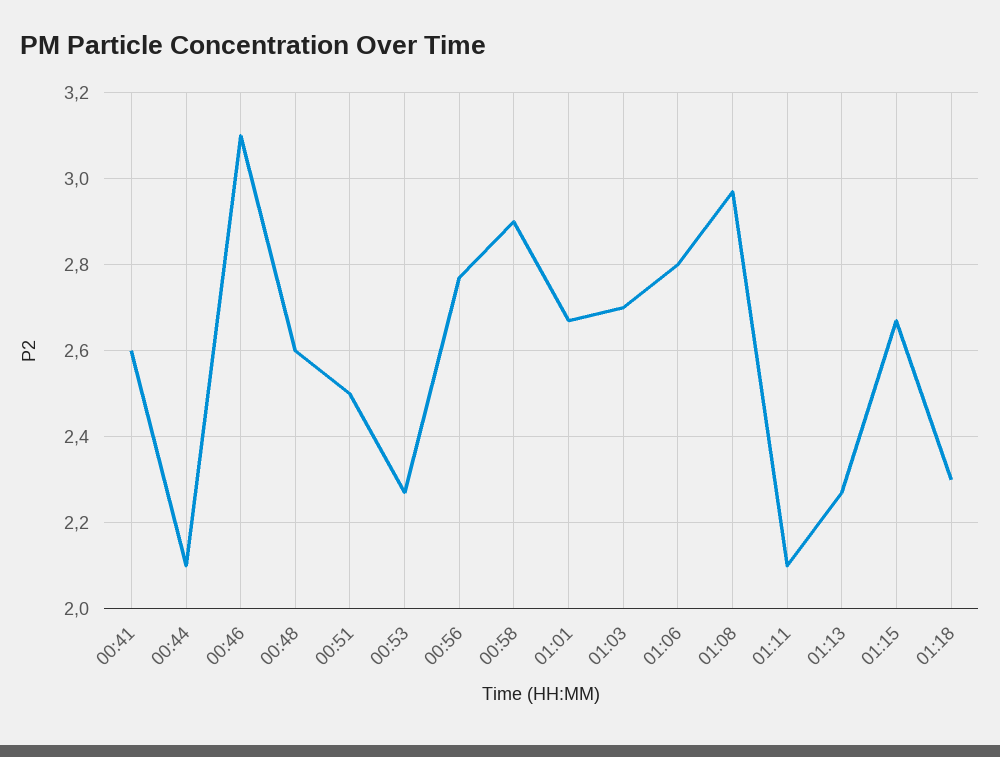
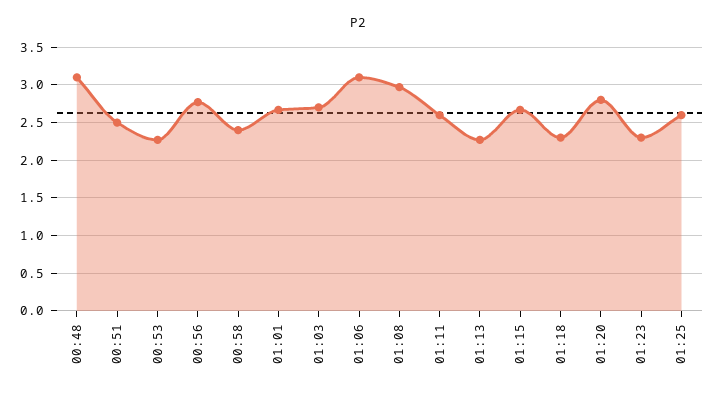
00:41: 2.6 -> none
00:44: 2.1 -> none
00:46: 3.1 -> none
00:48: 2.6 -> 3.1
00:58: 2.9 -> 2.4
01:06: 2.8 -> 3.1
01:11: 2.1 -> 2.6
01:20: none -> 2.8
01:23: none -> 2.3
01:25: none -> 2.6

